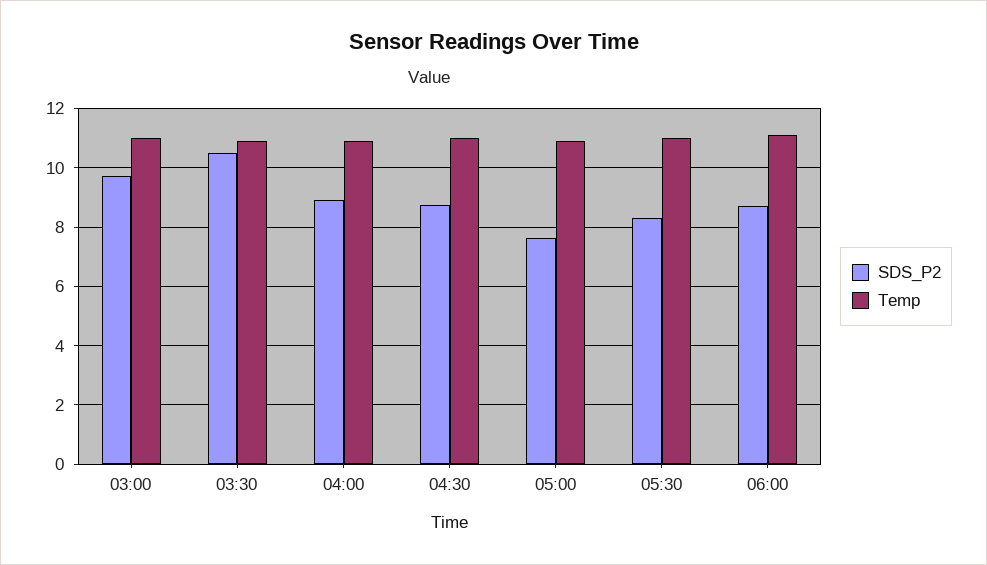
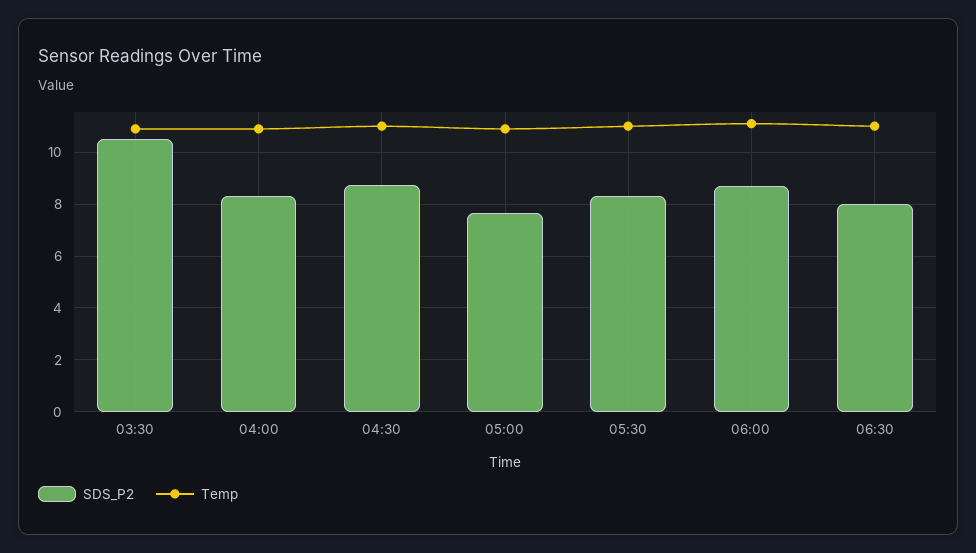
SDS_P2, 03:00: 9.75 -> none
Temp, 03:00: 11 -> none
SDS_P2, 04:00: 9 -> 8.25
SDS_P2, 06:30: none -> 8
Temp, 06:30: none -> 11

